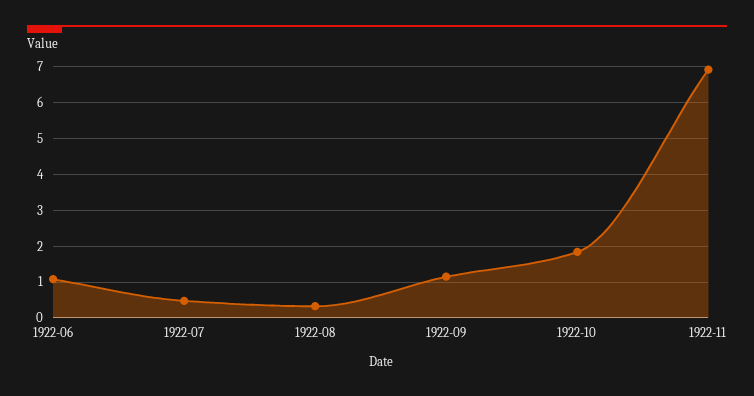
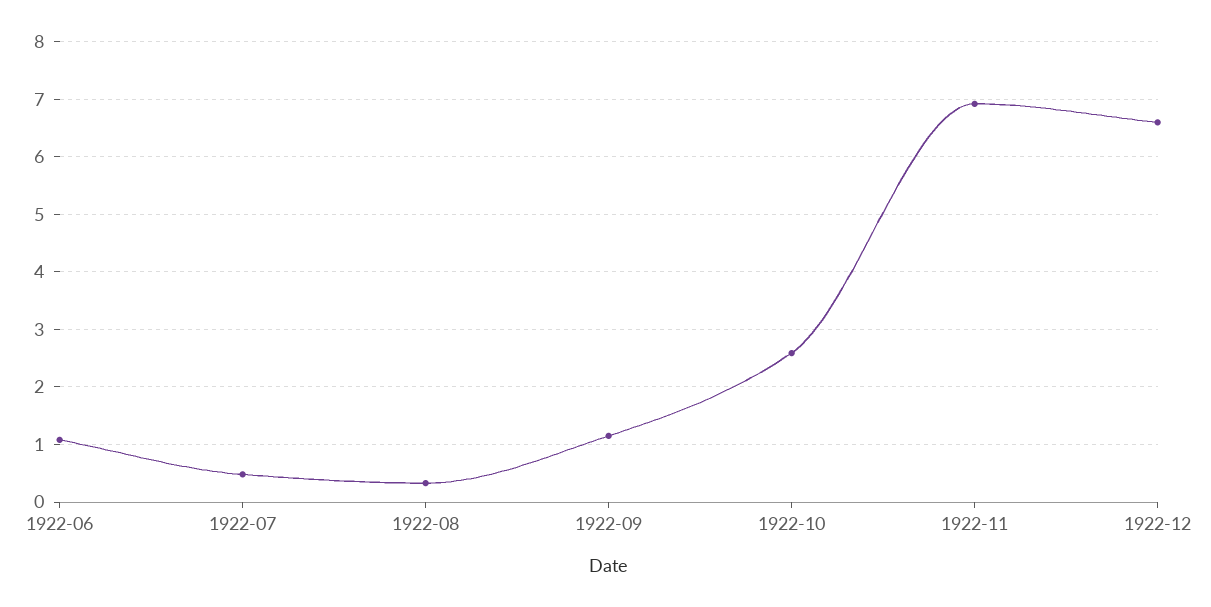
1922-10: 1.8 -> 2.6
1922-12: none -> 6.6

